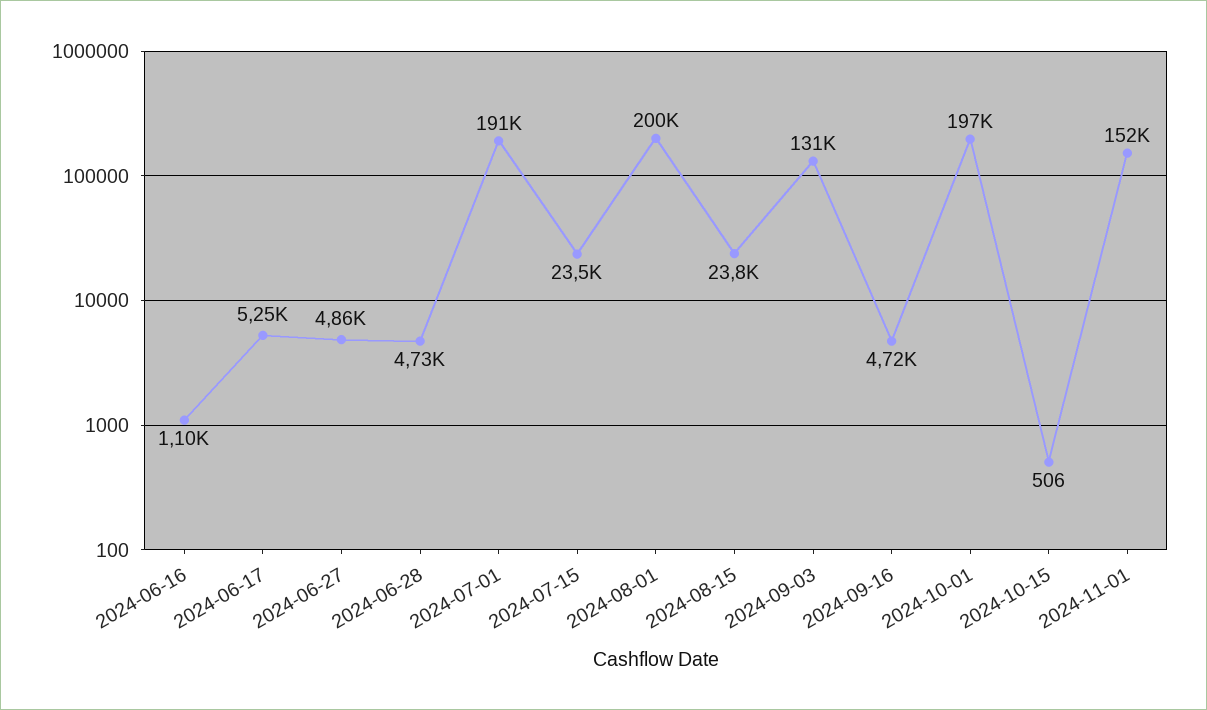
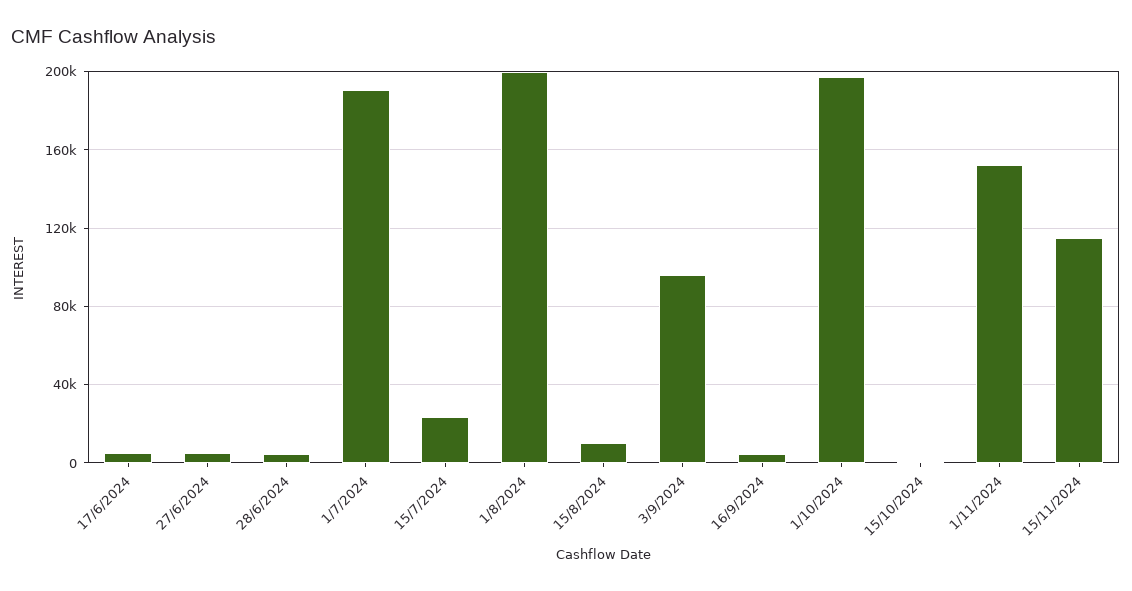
2024-06-16: 1100 -> none
2024-08-15: 23800 -> 10000
2024-09-03: 131000 -> 95000
15/11/2024: none -> 115000

